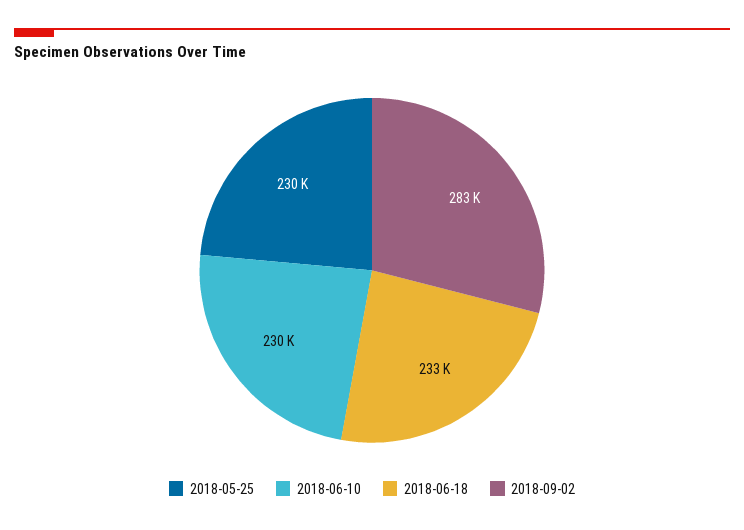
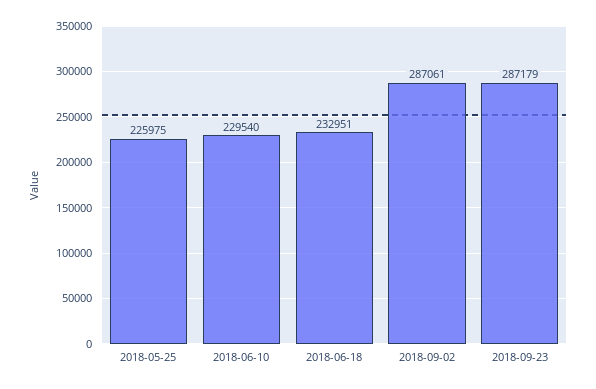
2018-05-25: 230000 -> 225975
2018-09-02: 283000 -> 287061
2018-09-23: none -> 287179

